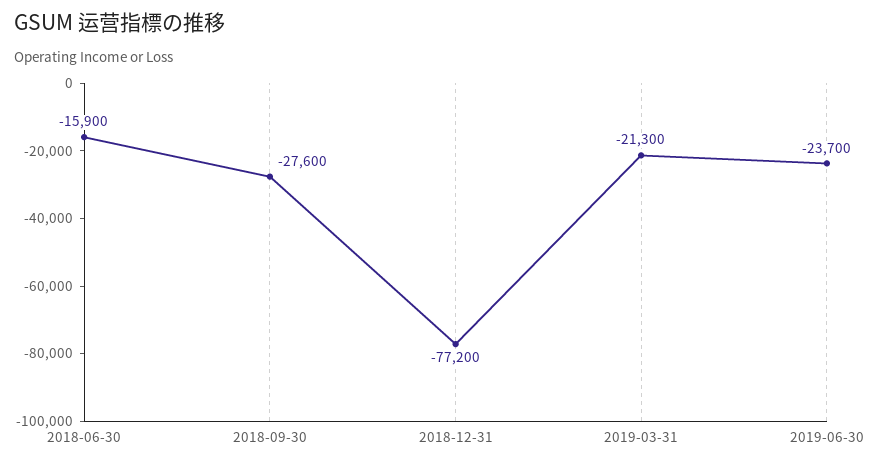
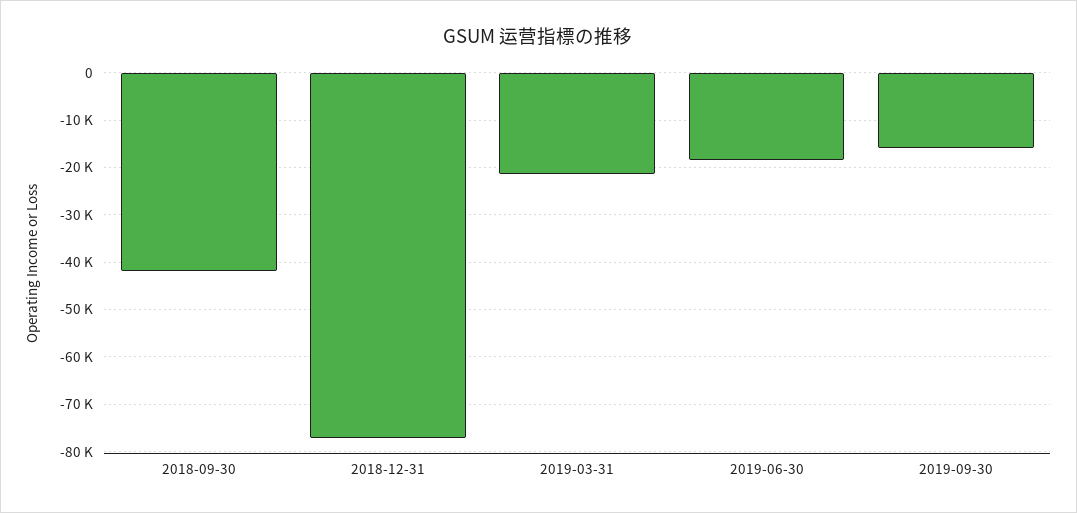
2018-06-30: -15900 -> none
2018-09-30: -27600 -> -42000
2019-06-30: -23700 -> -18000
2019-09-30: none -> -16000

